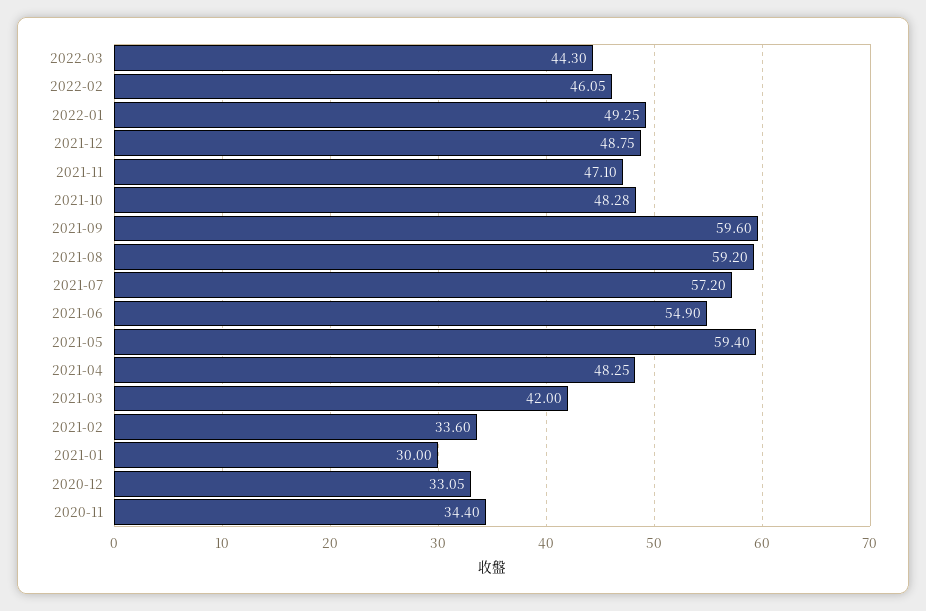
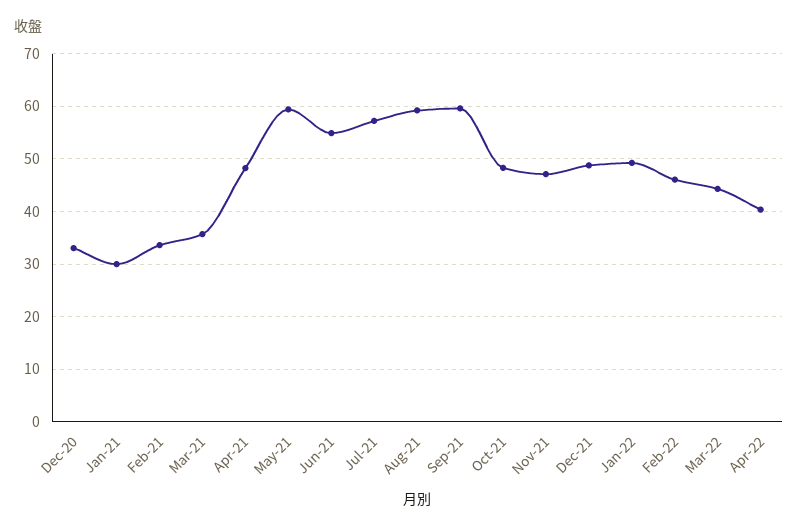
2021-03: 42 -> 36
2020-11: 34.4 -> none
Apr-22: none -> 40

